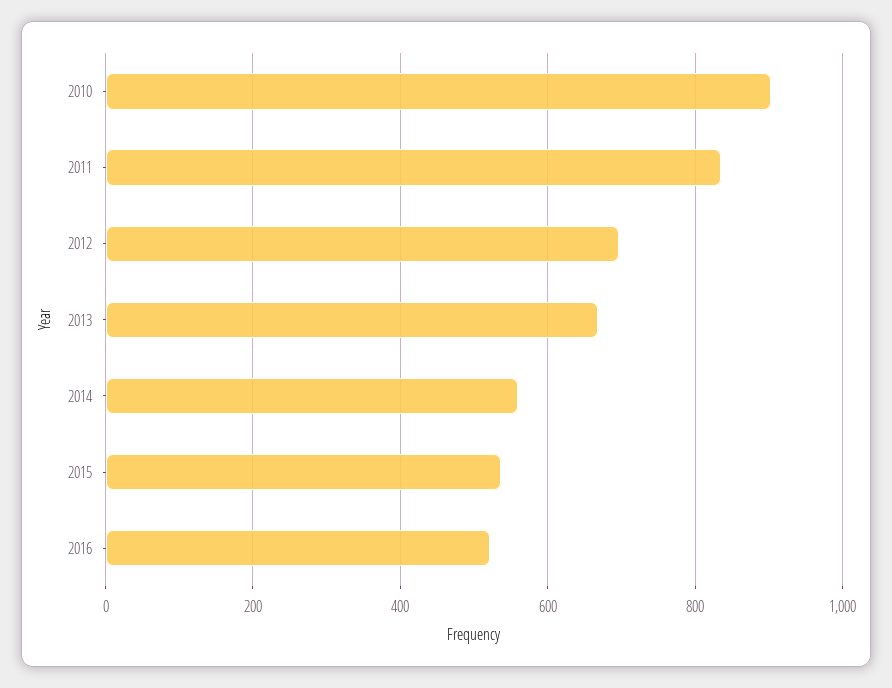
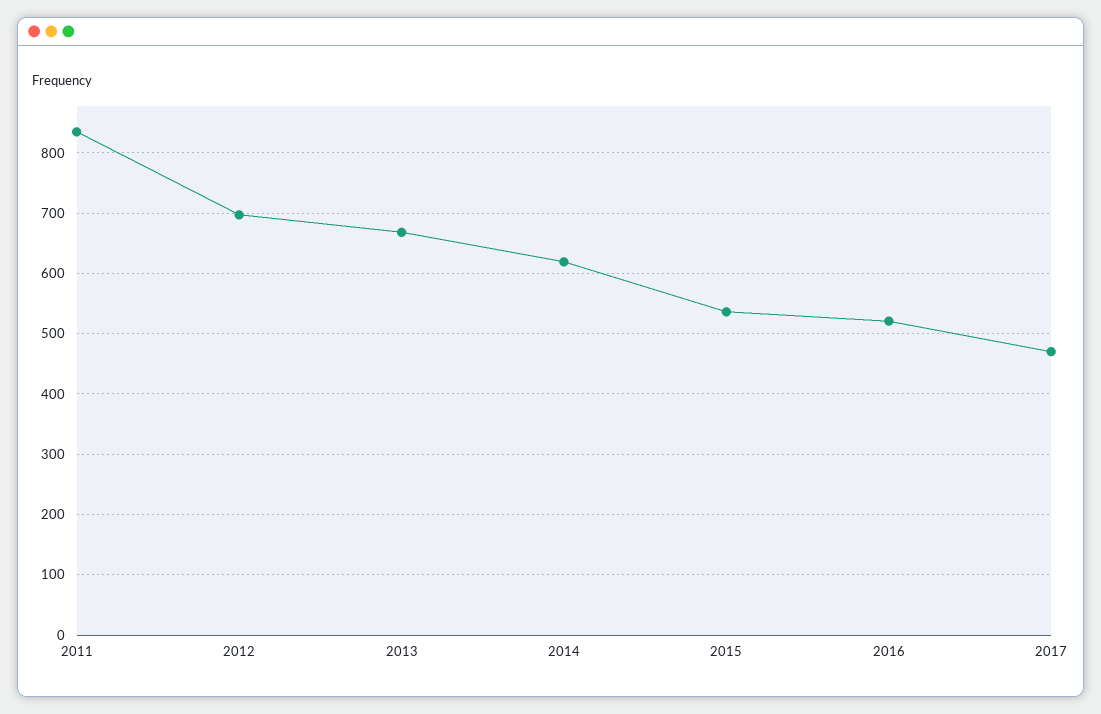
2010: 900 -> none
2014: 560 -> 620
2017: none -> 470

